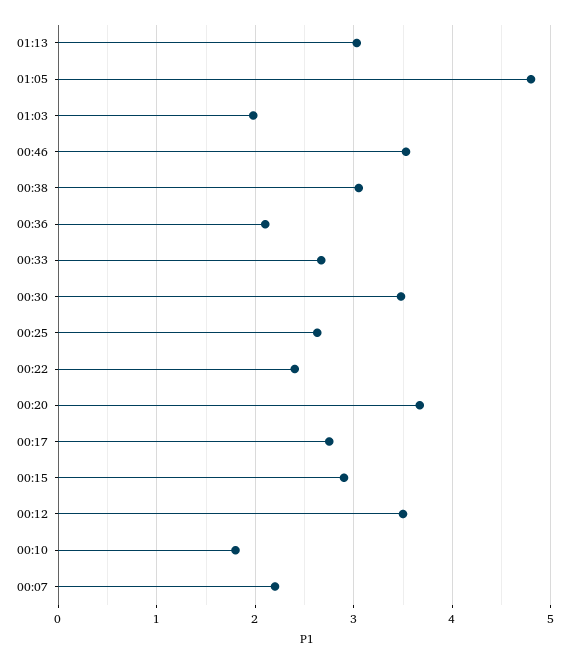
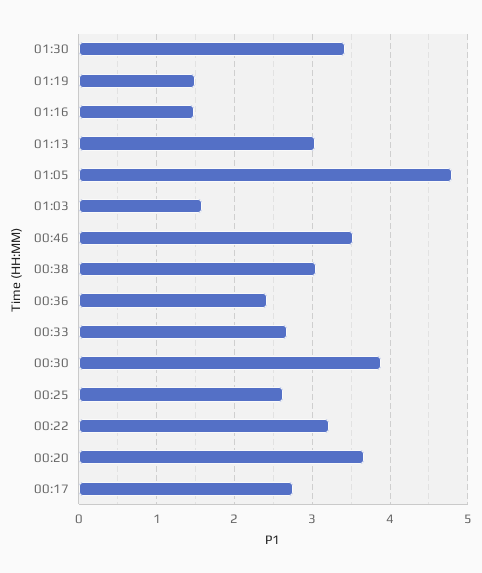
01:03: 2 -> 1.6
00:36: 2.1 -> 2.4
00:30: 3.5 -> 3.9
00:22: 2.4 -> 3.2
00:15: 2.9 -> none
00:12: 3.5 -> none
00:10: 1.8 -> none
00:07: 2.2 -> none
01:30: none -> 3.4
01:19: none -> 1.5
01:16: none -> 1.5

